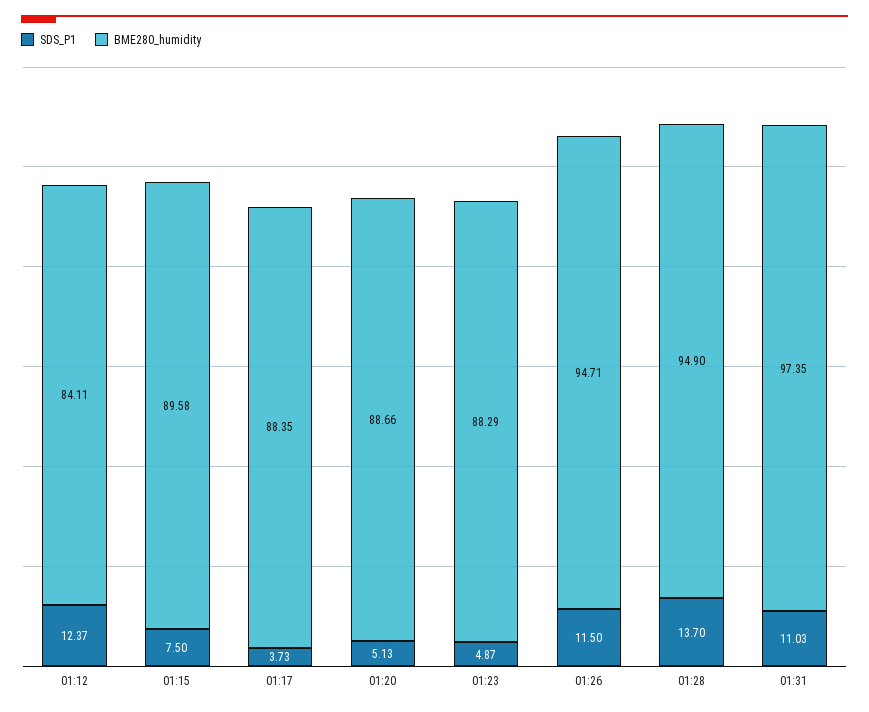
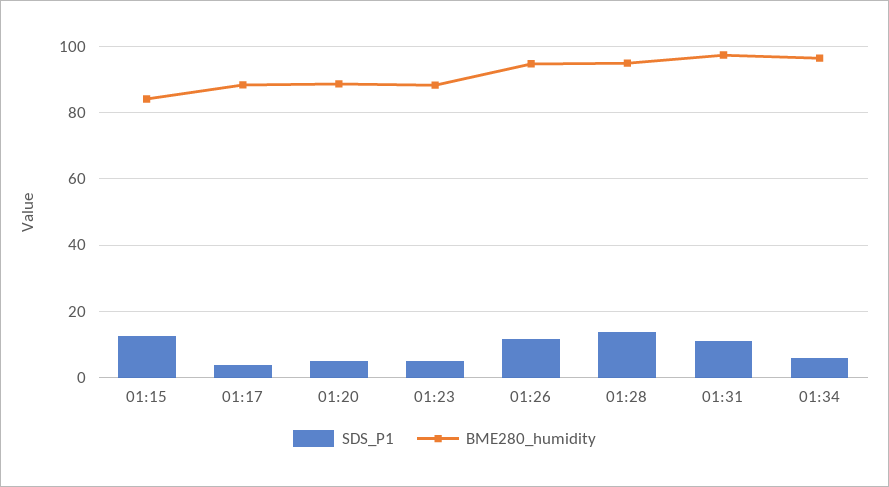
SDS_P1, 01:12: 12.37 -> none
BME280_humidity, 01:12: 84.11 -> none
SDS_P1, 01:15: 7.5 -> 12
BME280_humidity, 01:15: 89.58 -> 84
SDS_P1, 01:34: none -> 6
BME280_humidity, 01:34: none -> 96

